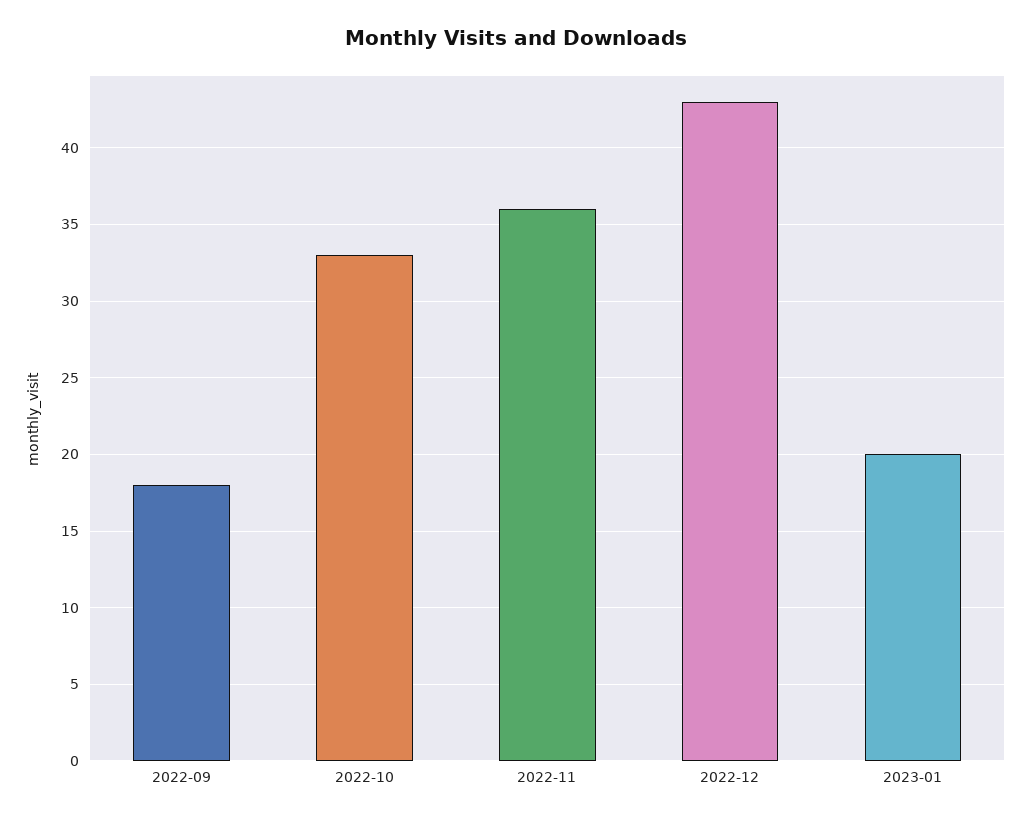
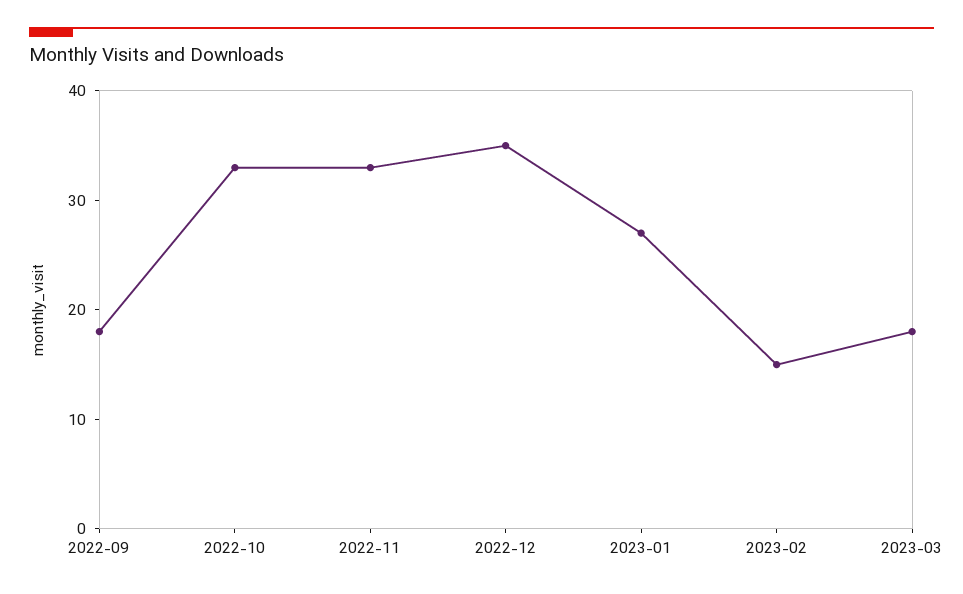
2022-11: 36 -> 33
2022-12: 43 -> 35
2023-01: 20 -> 27
2023-02: none -> 15
2023-03: none -> 18

